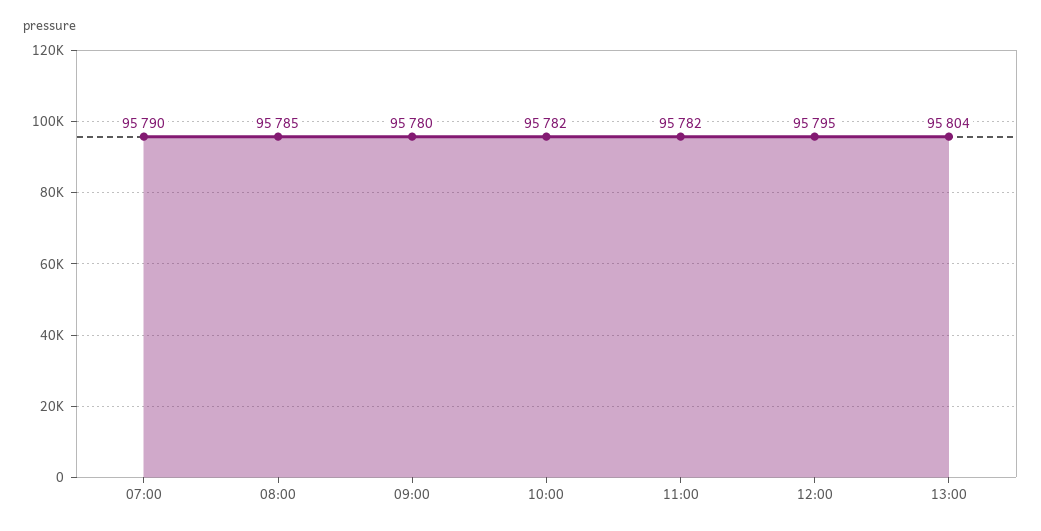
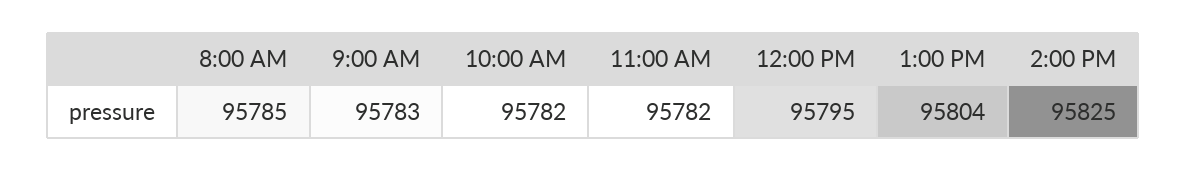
07:00: 95790 -> none
09:00: 95780 -> 95783
2:00 PM: none -> 95825

